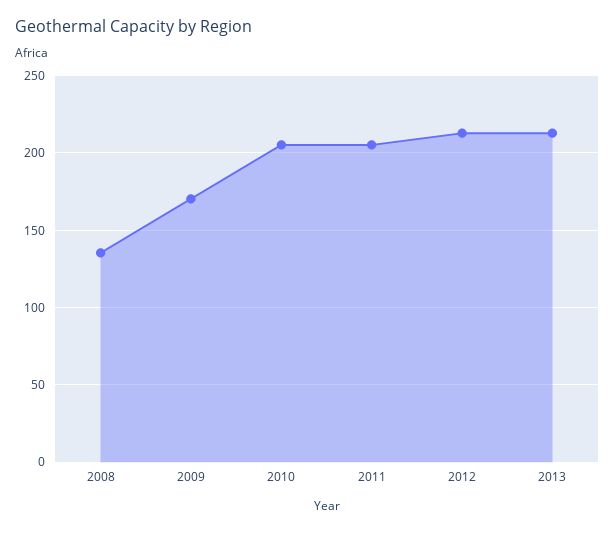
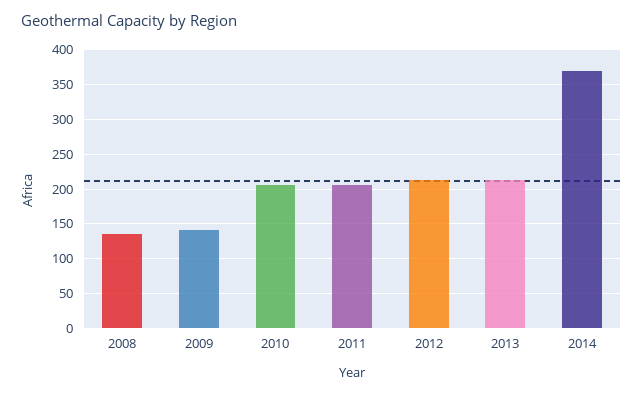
2009: 170 -> 140
2014: none -> 370

